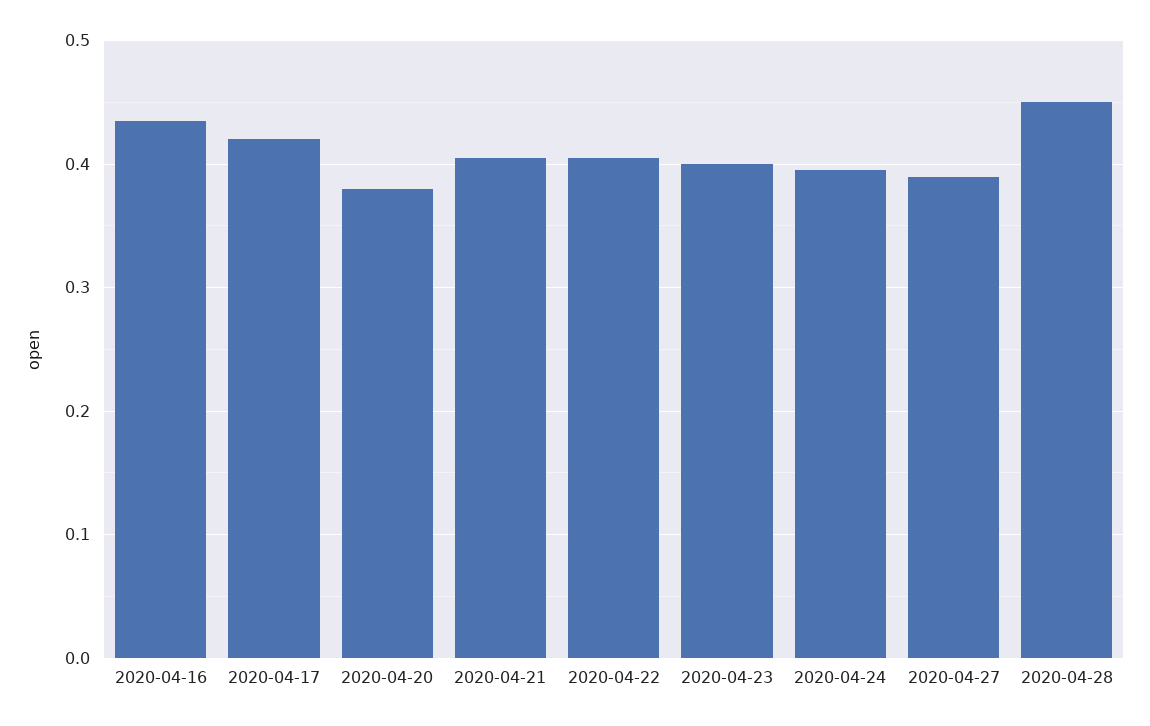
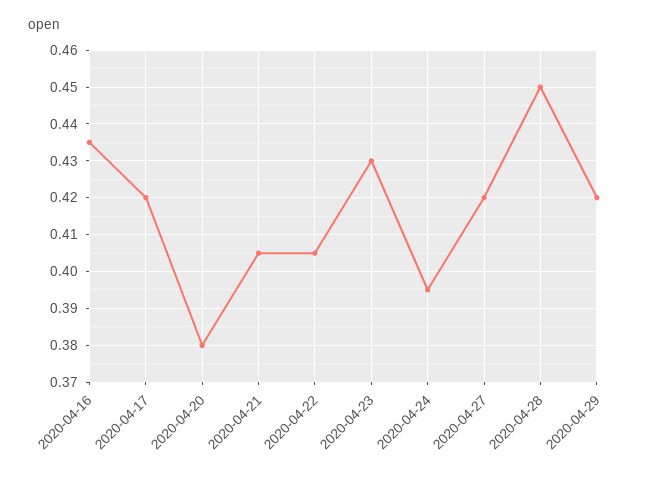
2020-04-23: 0.4 -> 0.43
2020-04-27: 0.39 -> 0.42
2020-04-29: none -> 0.42

